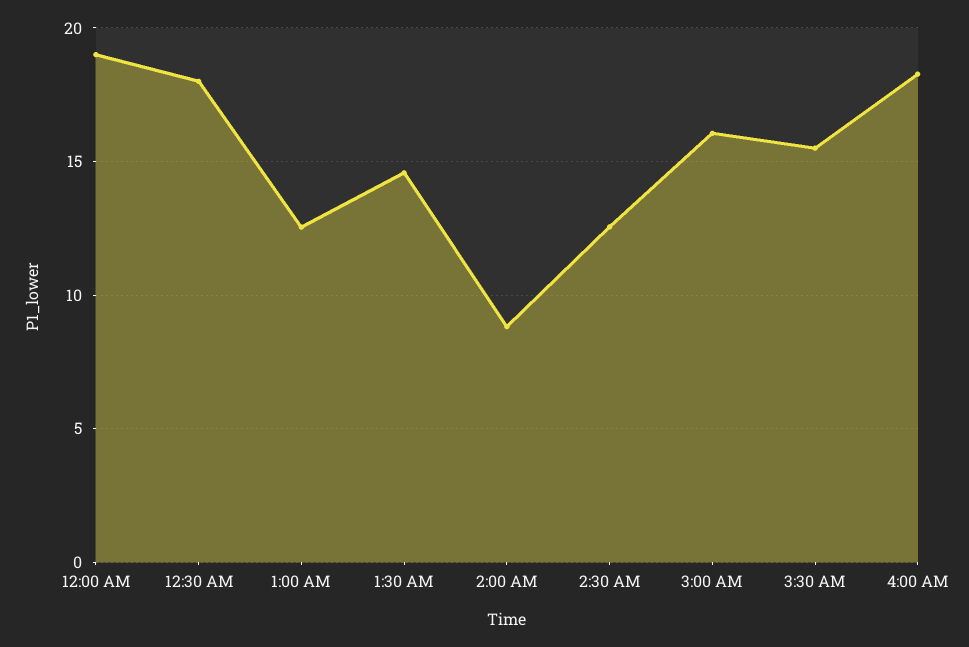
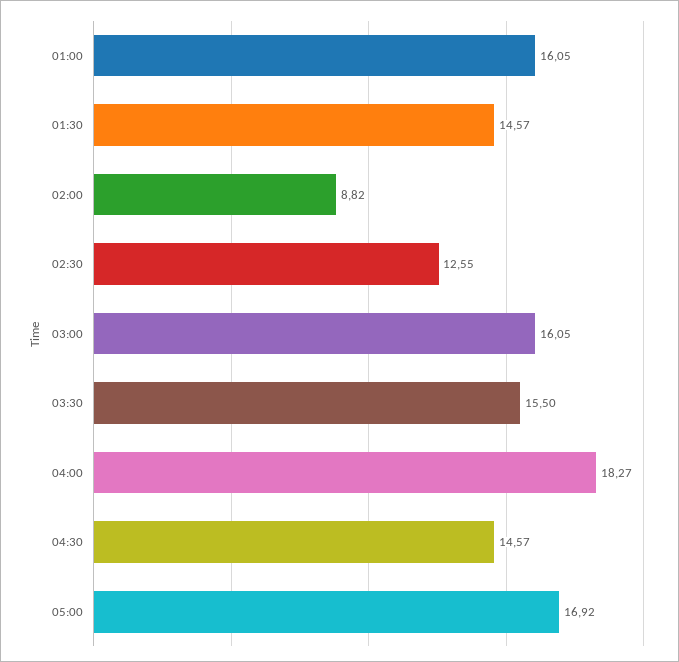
12:00 AM: 19 -> none
12:30 AM: 18 -> none
1:00 AM: 12.5 -> 16.05
04:30: none -> 14.57
05:00: none -> 16.92

